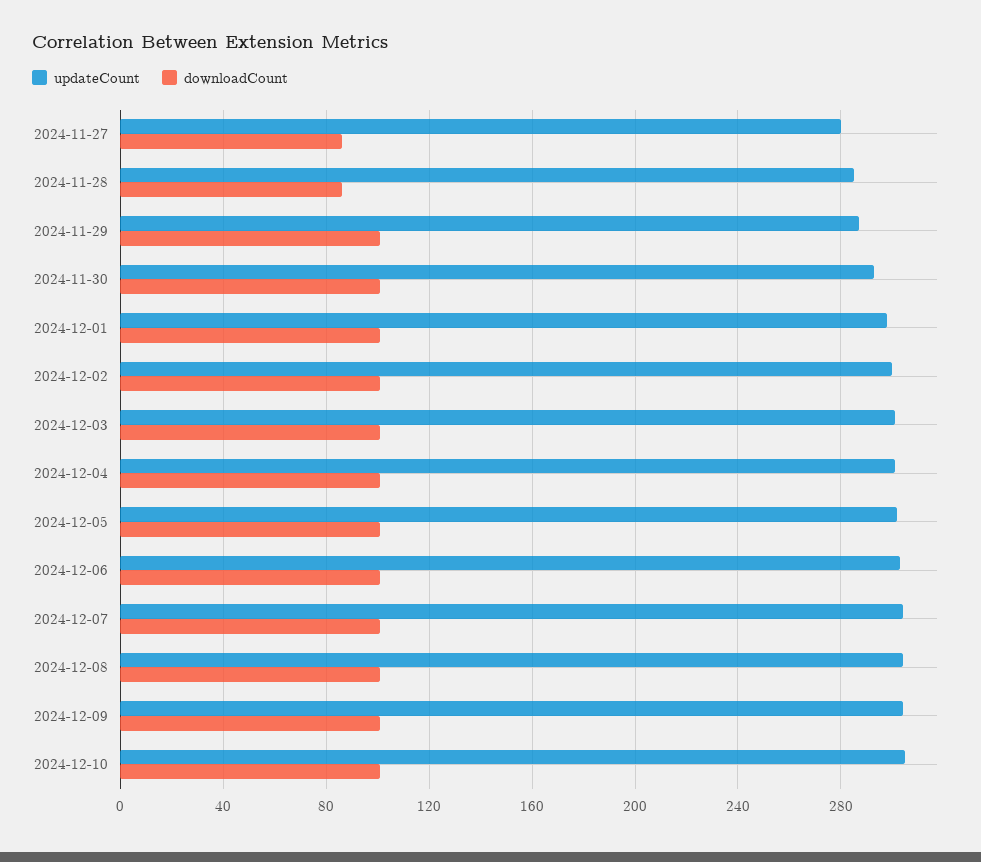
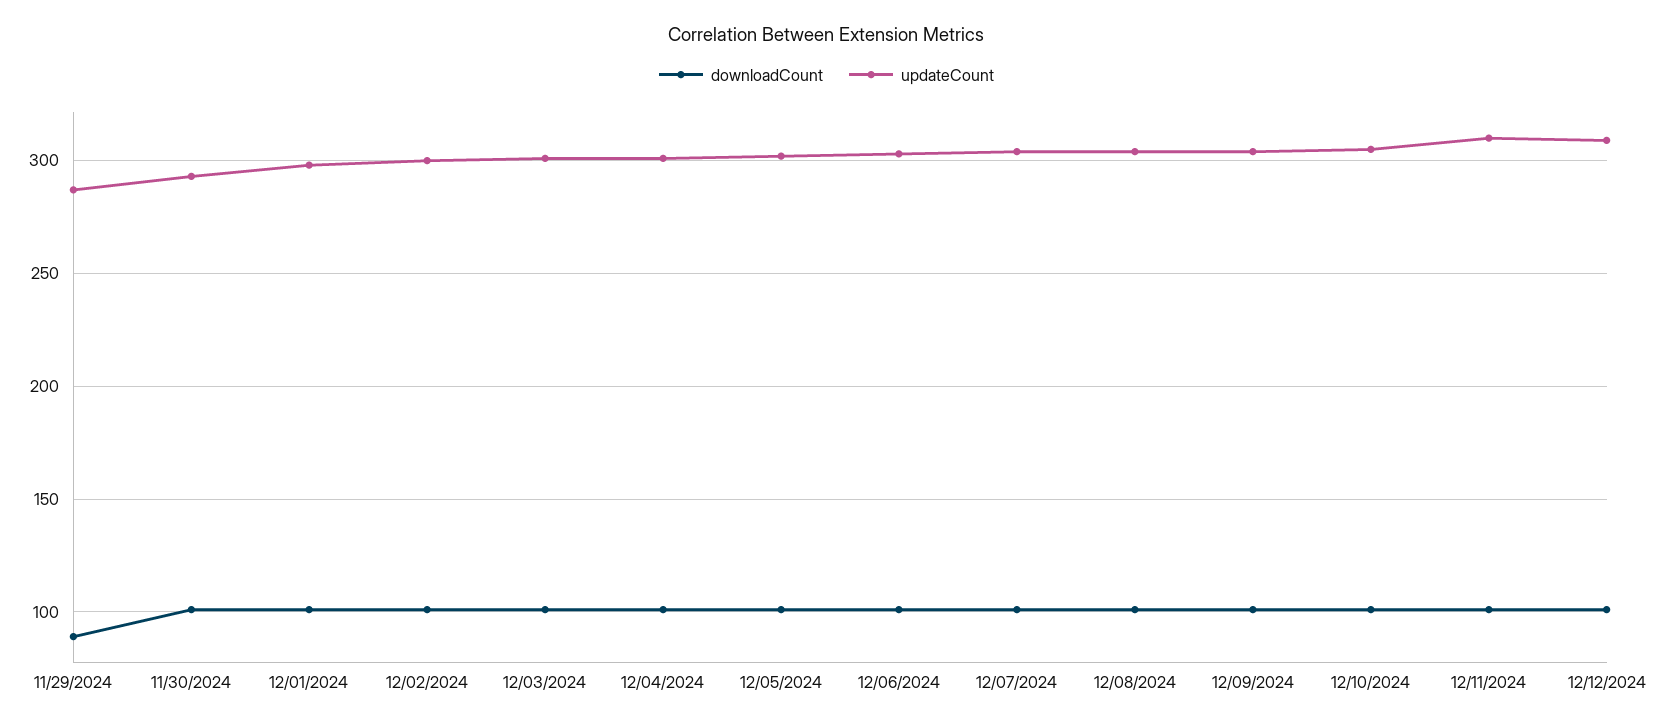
updateCount, 2024-11-27: 280 -> none
downloadCount, 2024-11-27: 85 -> none
updateCount, 2024-11-28: 285 -> none
downloadCount, 2024-11-28: 85 -> none
downloadCount, 2024-11-29: 100 -> 90
downloadCount, 12/11/2024: none -> 100
updateCount, 12/11/2024: none -> 310
downloadCount, 12/12/2024: none -> 100
updateCount, 12/12/2024: none -> 310

